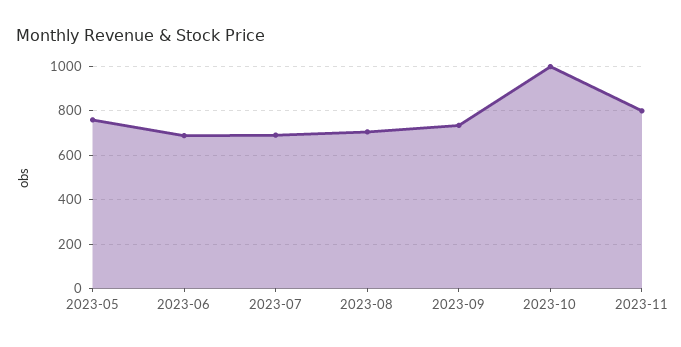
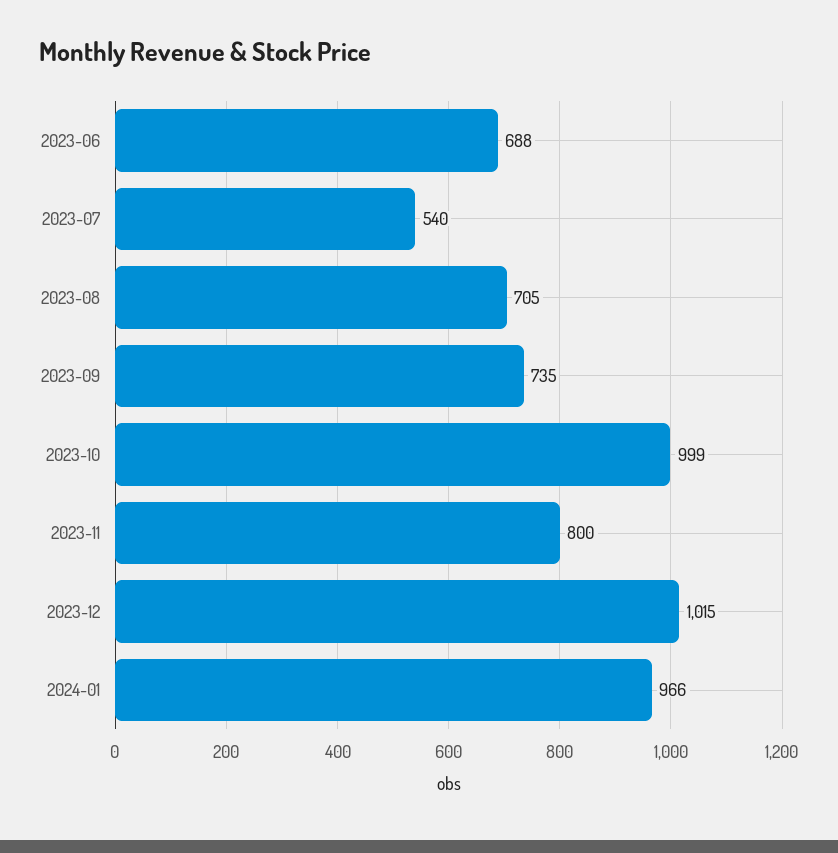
2023-05: 750 -> none
2023-07: 700 -> 540
2023-12: none -> 1015
2024-01: none -> 966

